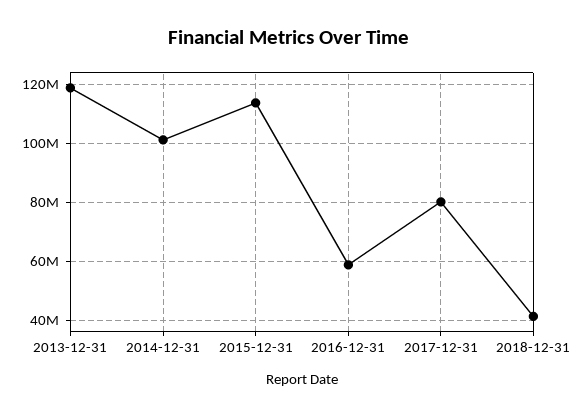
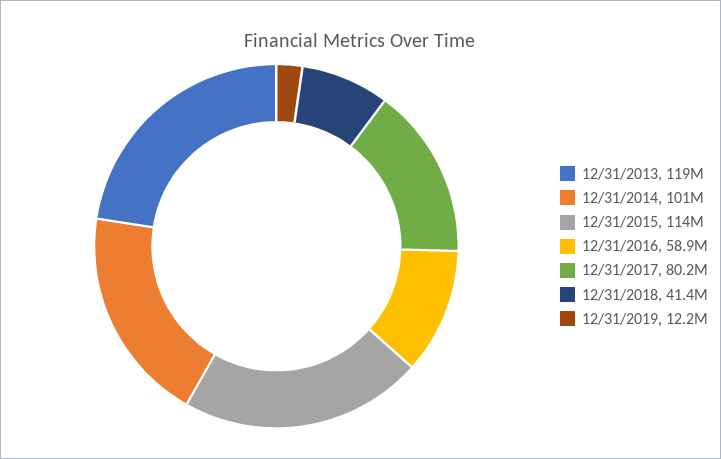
12/31/2019: none -> 12200000

